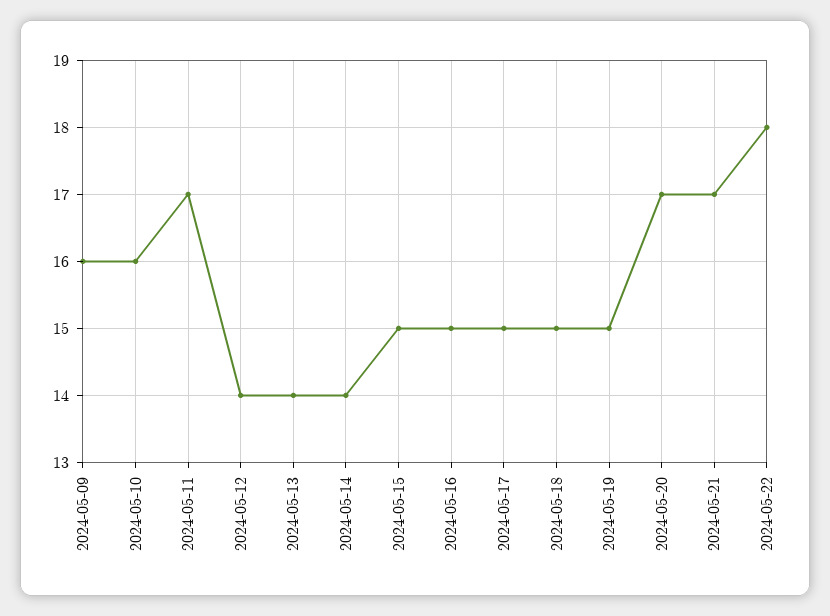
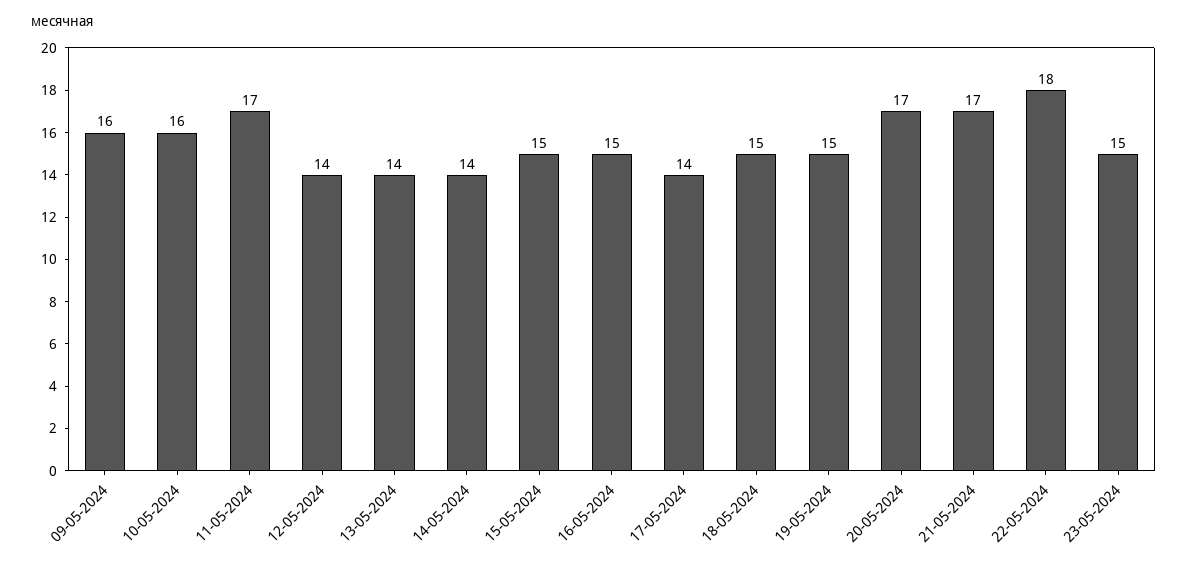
2024-05-17: 15 -> 14
23-05-2024: none -> 15

